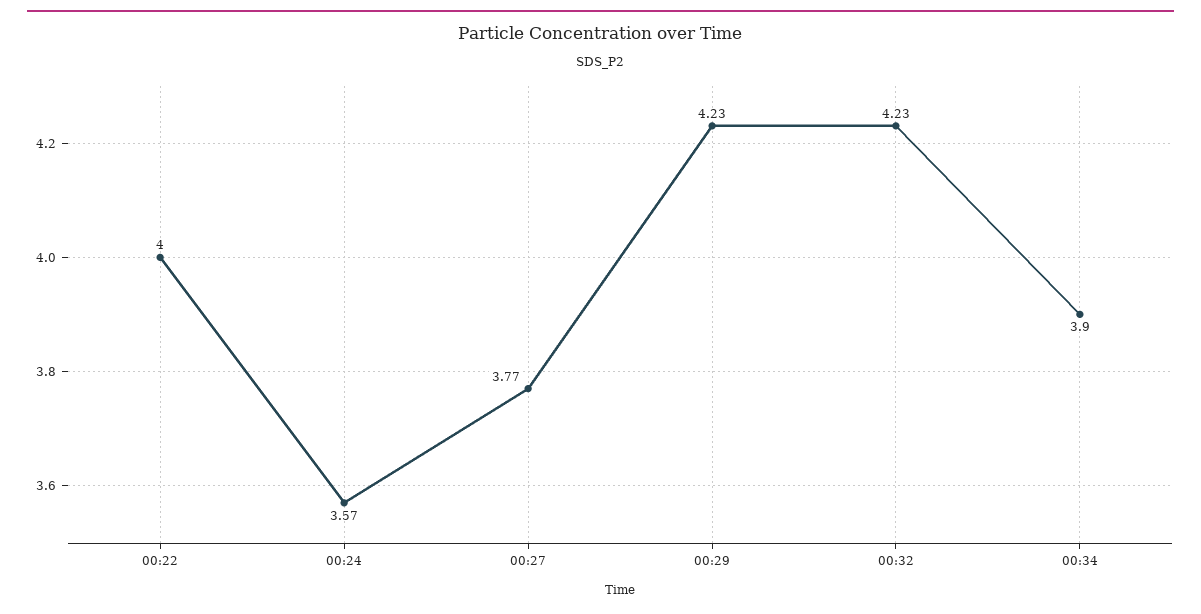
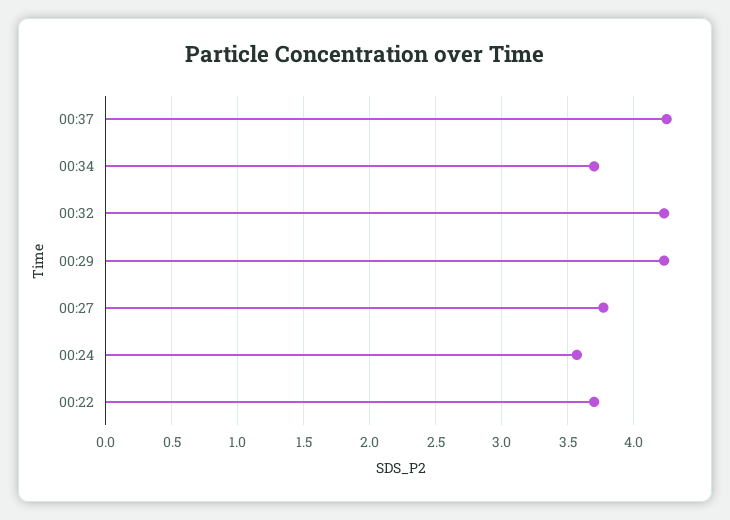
00:22: 4 -> 3.7
00:34: 3.9 -> 3.7
00:37: none -> 4.25

